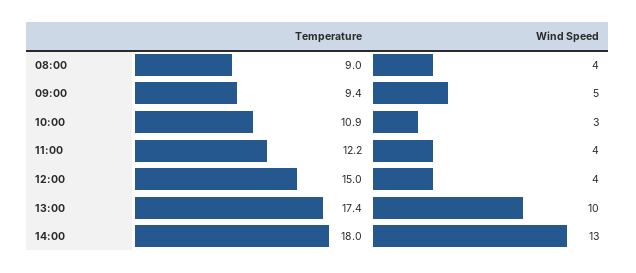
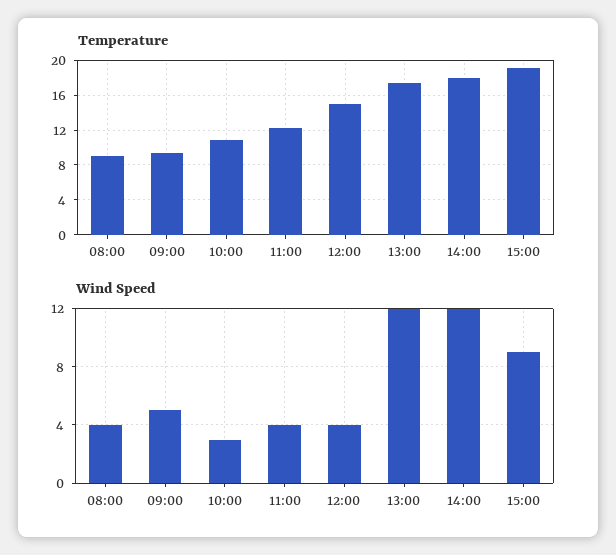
Wind Speed, 13:00: 10 -> 12
Wind Speed, 14:00: 13 -> 12
Temperature, 15:00: none -> 19
Wind Speed, 15:00: none -> 9

